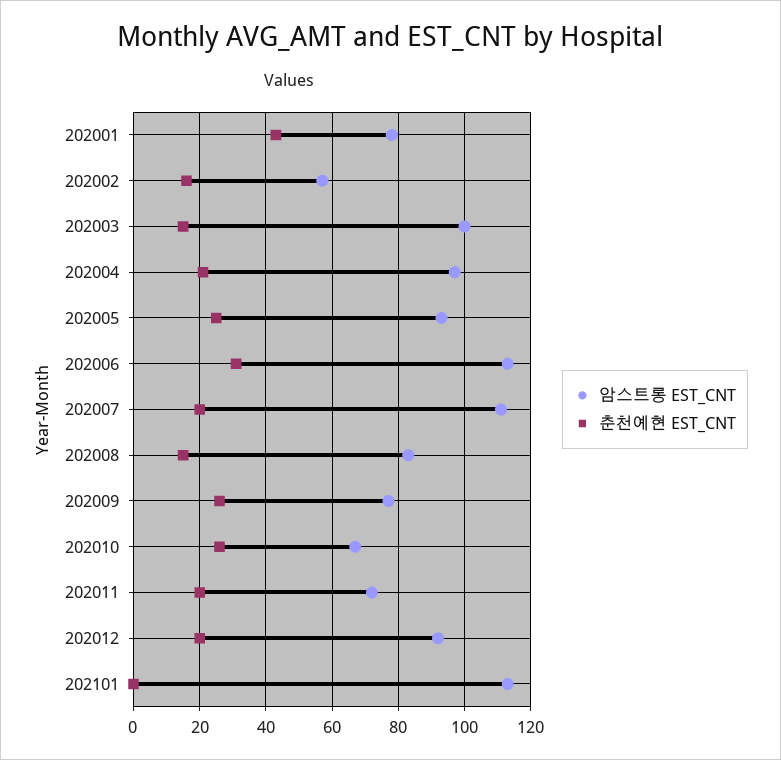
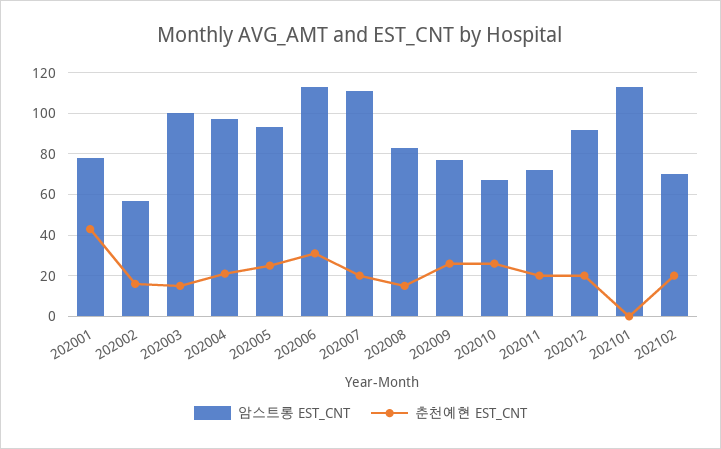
암스트롱 EST_CNT, 202102: none -> 70
춘천예현 EST_CNT, 202102: none -> 20

